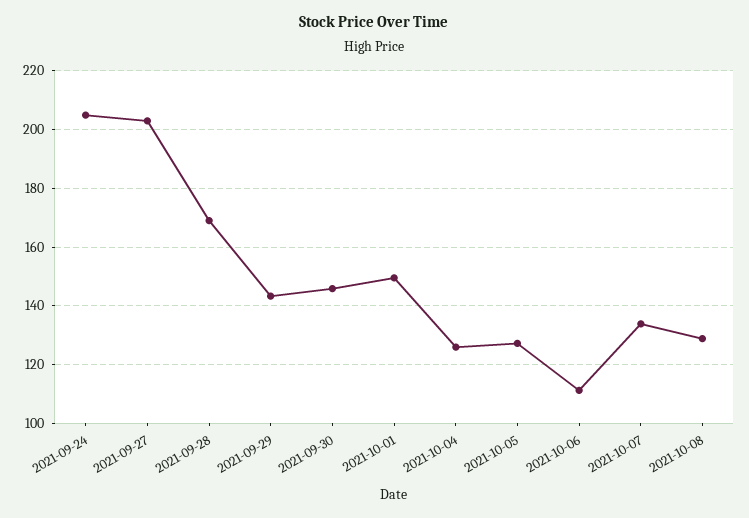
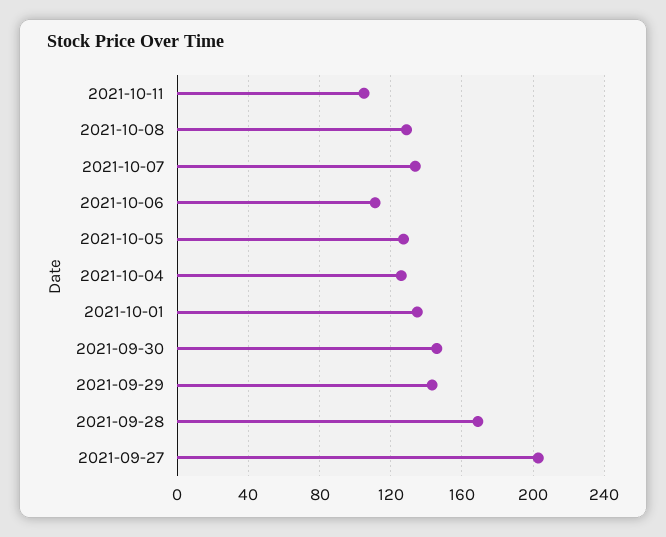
2021-09-24: 205 -> none
2021-10-01: 150 -> 135
2021-10-11: none -> 105

